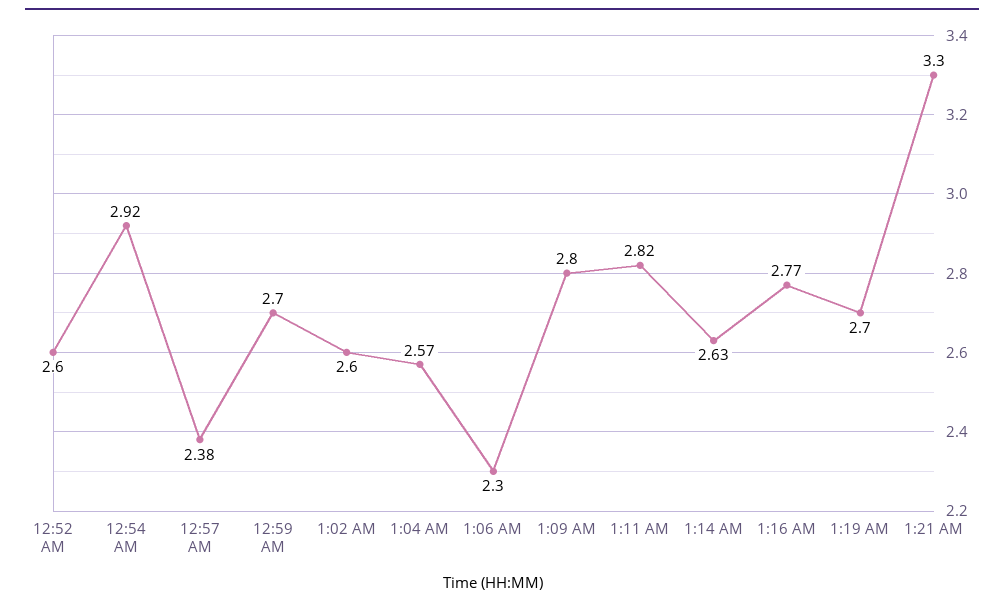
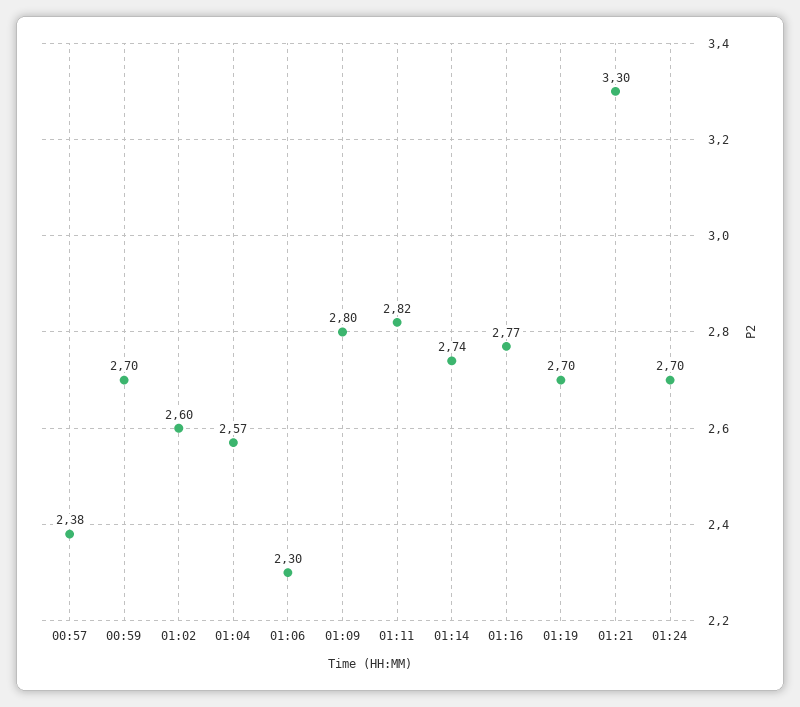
12:52 AM: 2.6 -> none
12:54 AM: 2.92 -> none
1:14 AM: 2.63 -> 2.74
01:24: none -> 2.7

